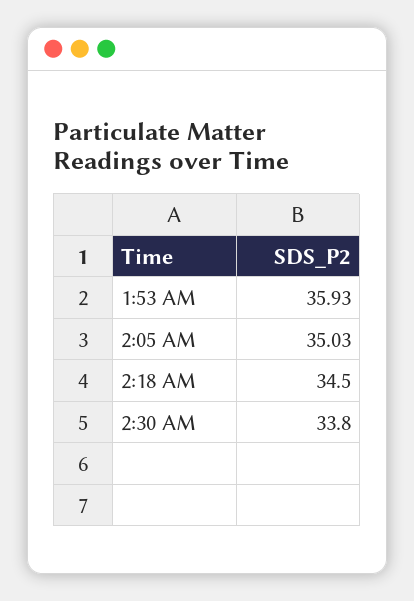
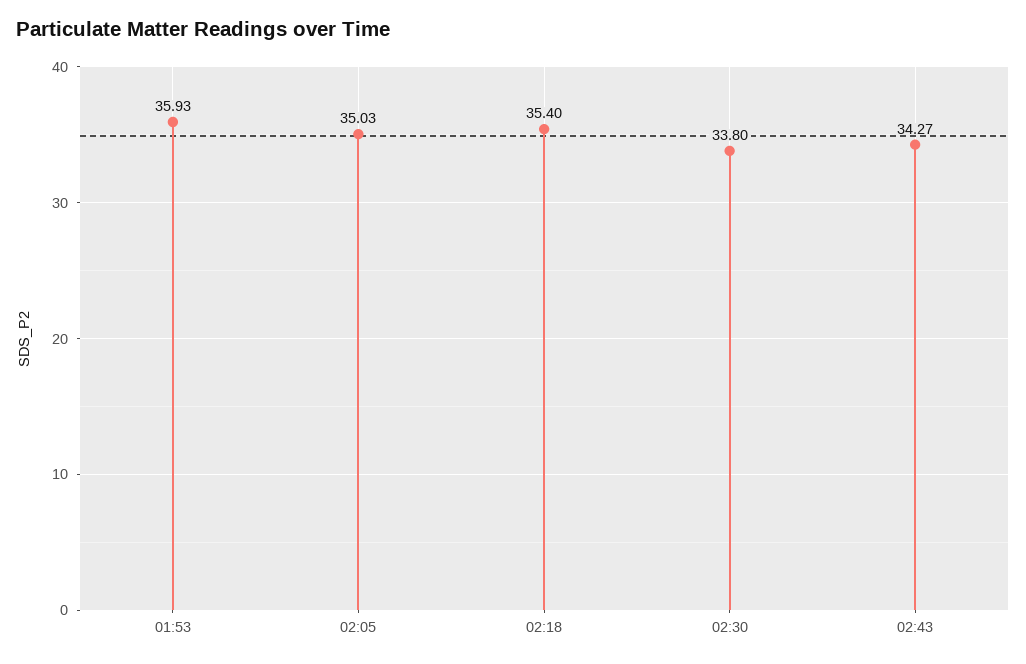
2:18 AM: 34.5 -> 35.4
02:43: none -> 34.27

